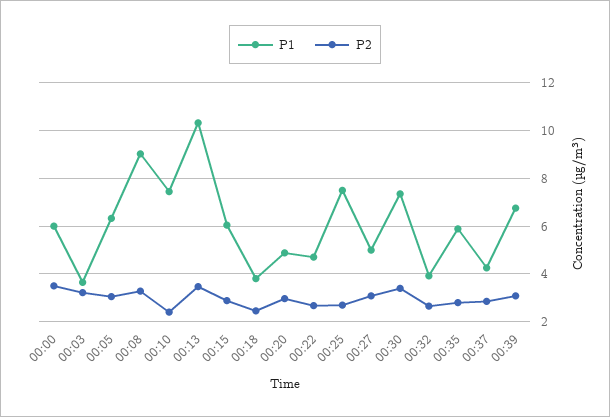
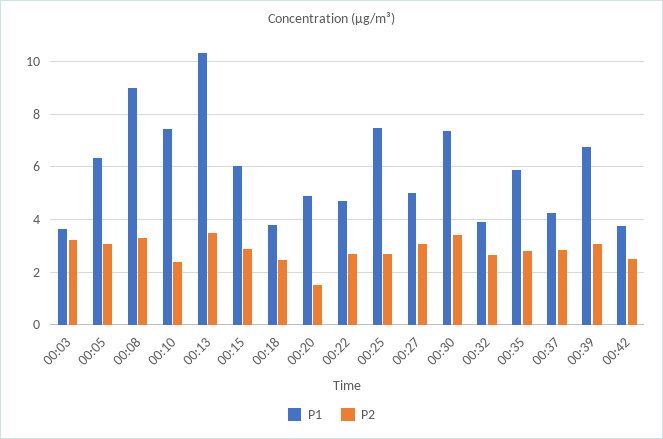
P1, 00:00: 6 -> none
P2, 00:00: 3.5 -> none
P2, 00:20: 3 -> 1.5
P1, 00:42: none -> 3.75
P2, 00:42: none -> 2.5

